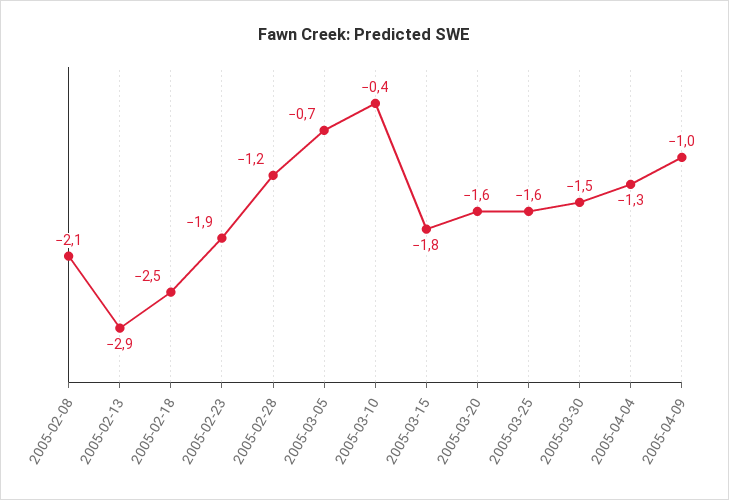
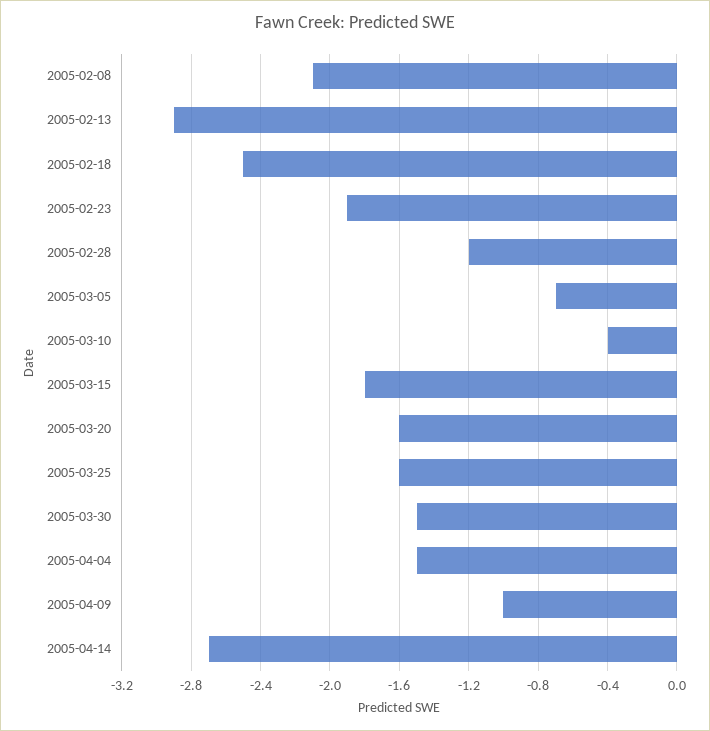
2005-04-04: -1.3 -> -1.5
2005-04-14: none -> -2.7

